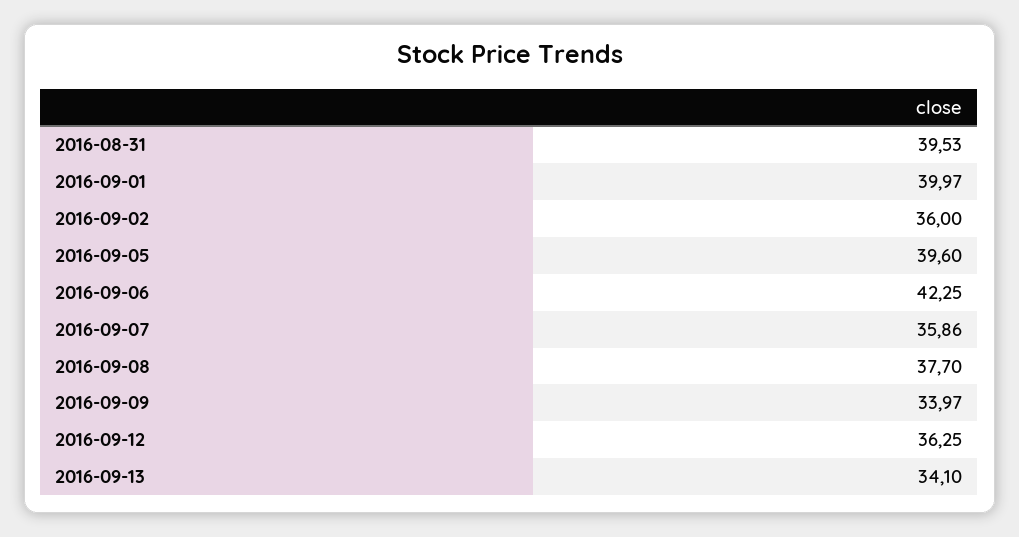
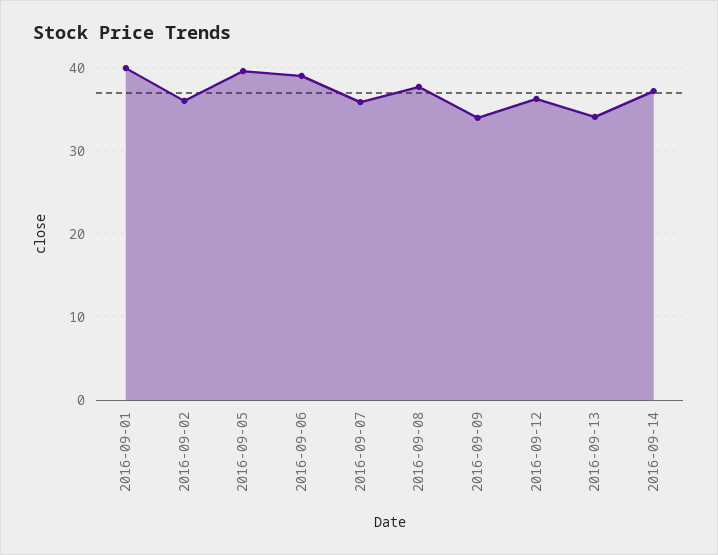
2016-08-31: 39.53 -> none
2016-09-06: 42.25 -> 39
2016-09-14: none -> 37

